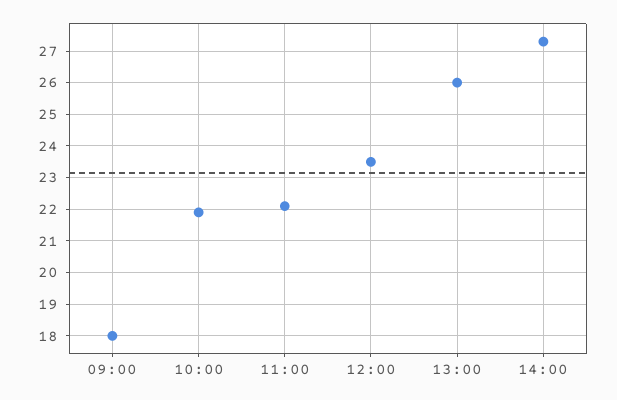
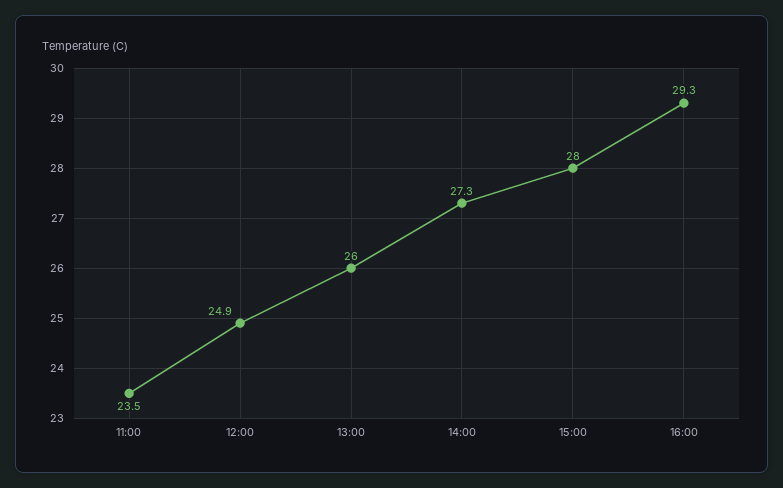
09:00: 18 -> none
10:00: 22 -> none
11:00: 22 -> 23.5
12:00: 23.5 -> 24.9
15:00: none -> 28
16:00: none -> 29.3

